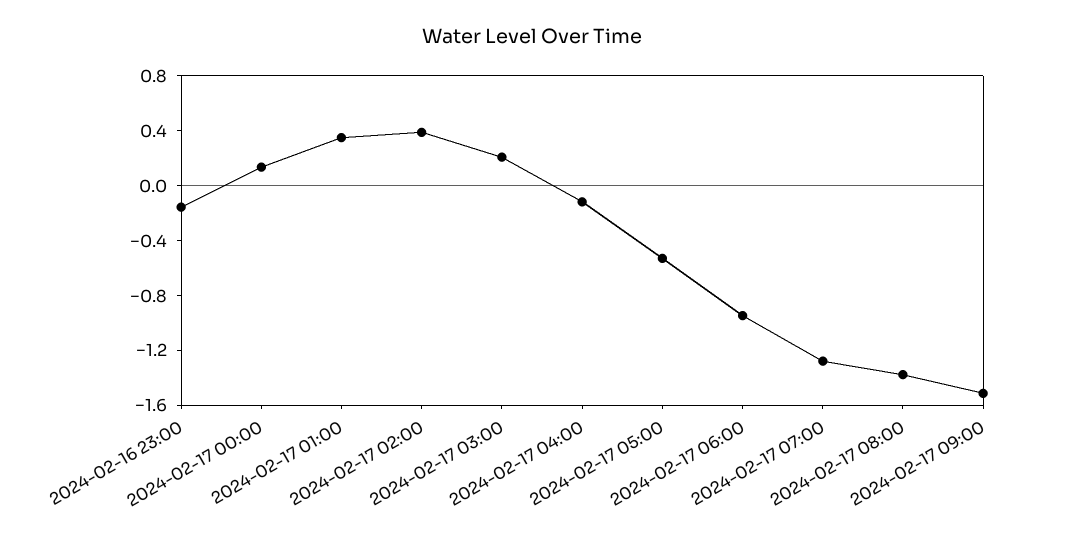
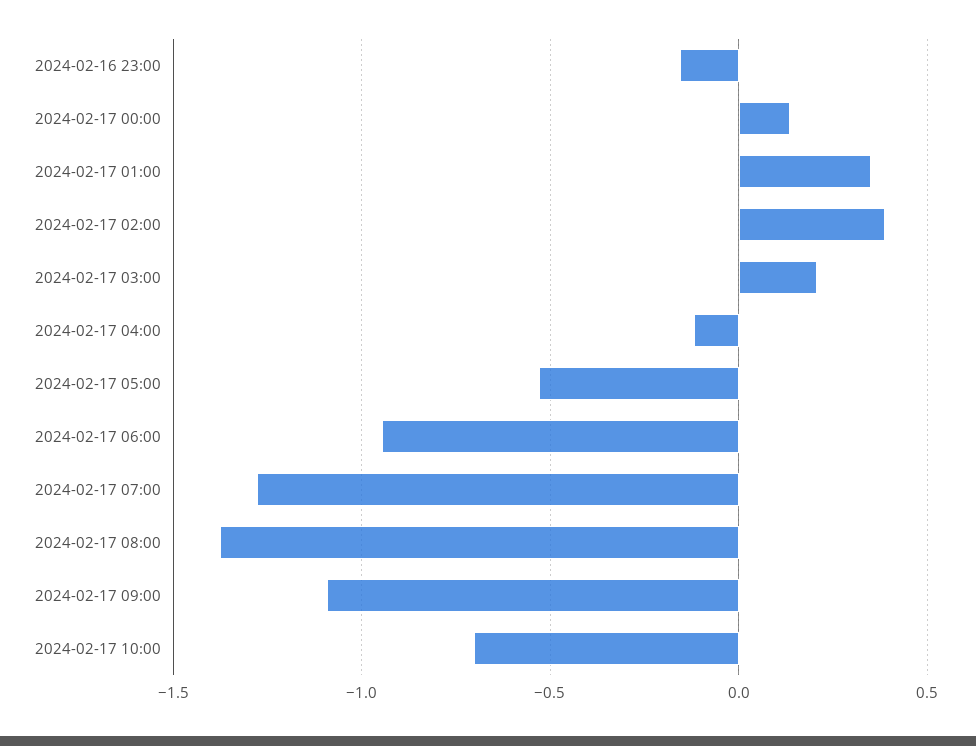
2024-02-17 09:00: -1.5 -> -1.1
2024-02-17 10:00: none -> -0.7

